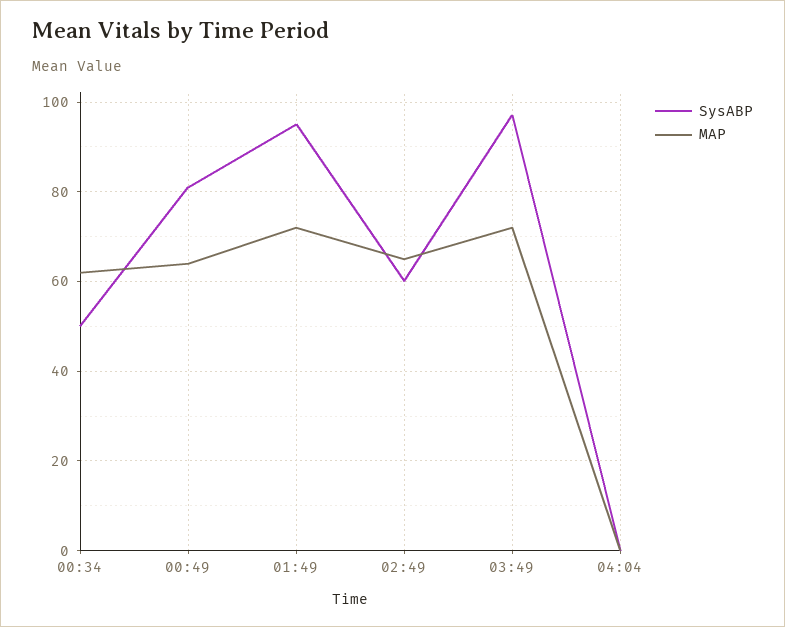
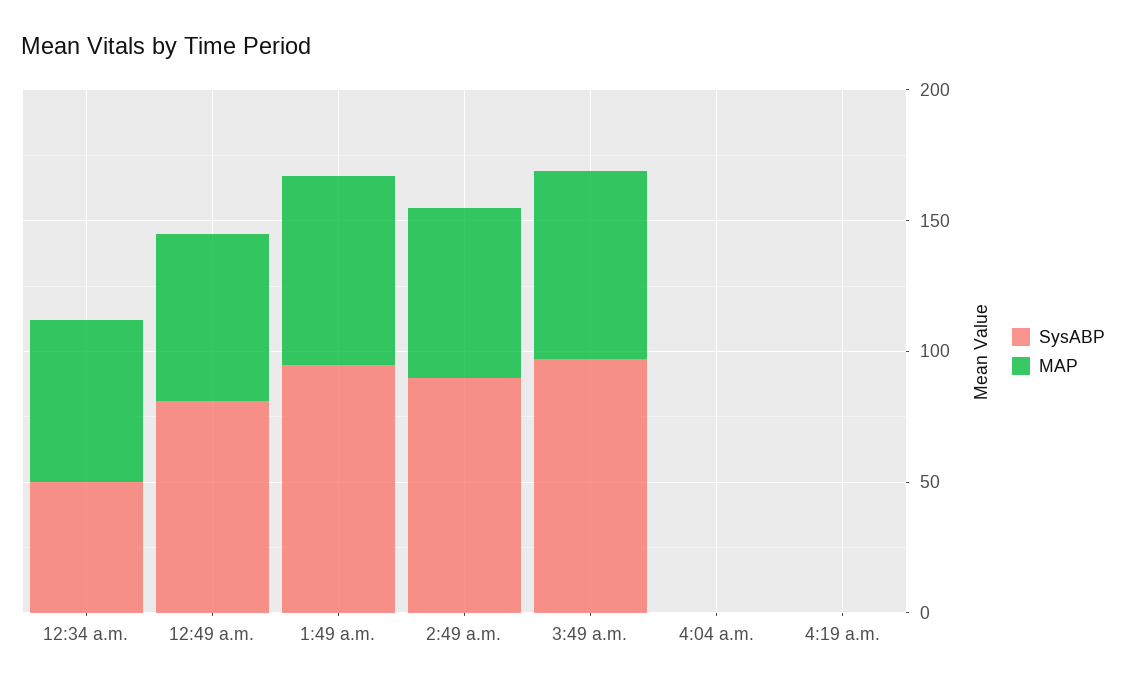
SysABP, 02:49: 60 -> 90
SysABP, 4:19 a.m.: none -> 0
MAP, 4:19 a.m.: none -> 0

